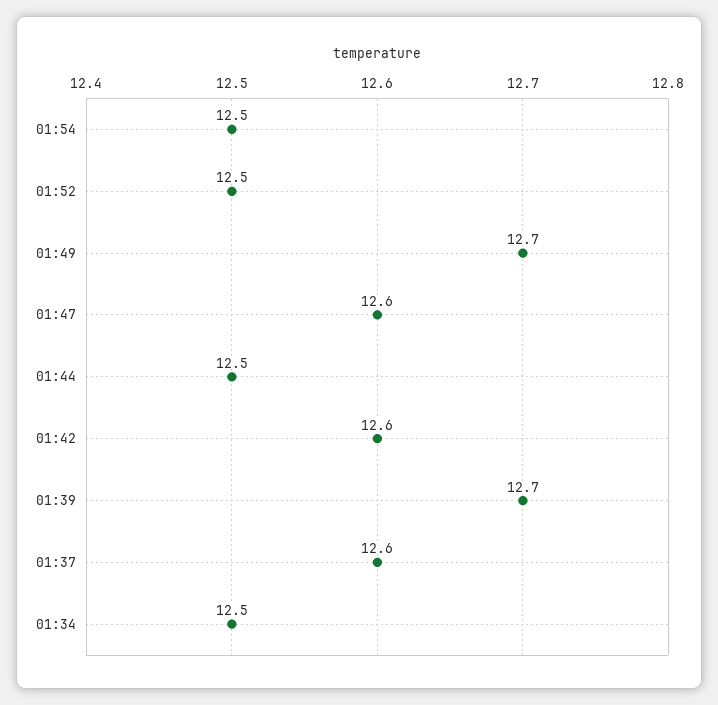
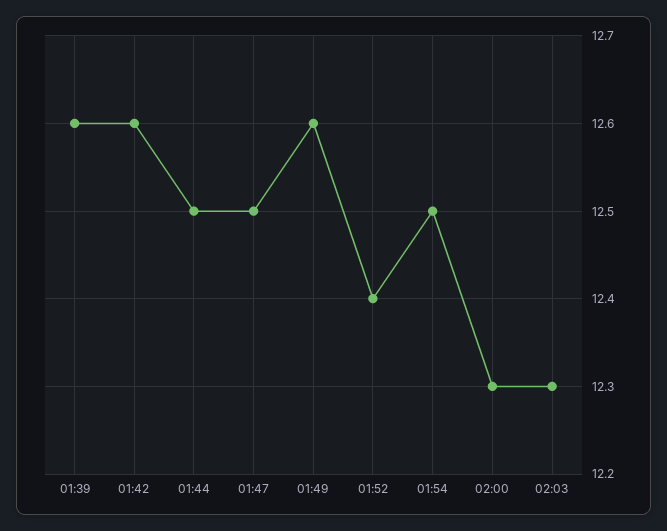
01:52: 12.5 -> 12.4
01:49: 12.7 -> 12.6
01:47: 12.6 -> 12.5
01:39: 12.7 -> 12.6
01:37: 12.6 -> none
01:34: 12.5 -> none
02:00: none -> 12.3
02:03: none -> 12.3

